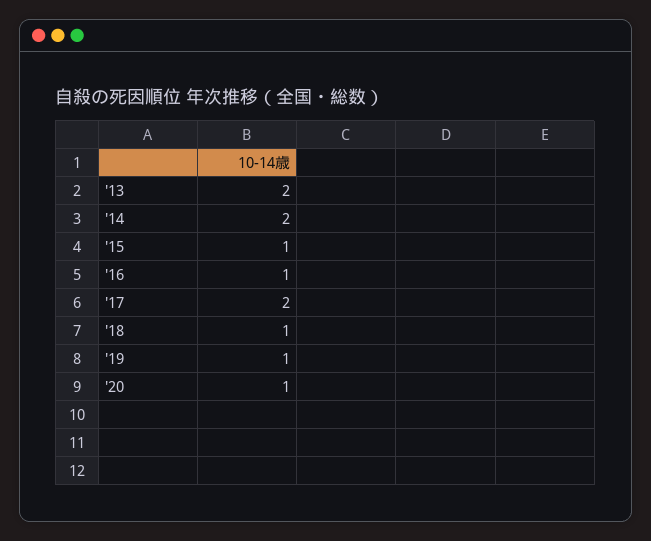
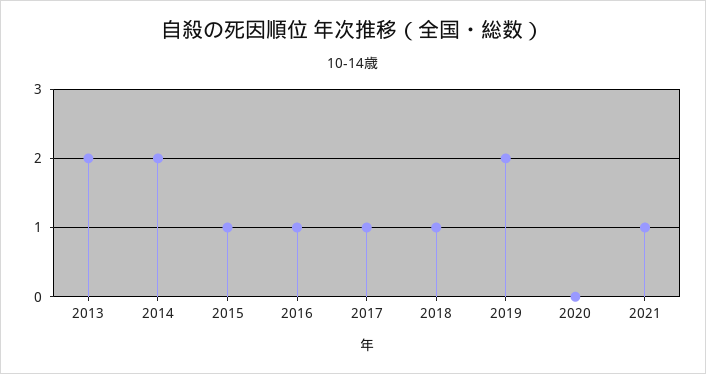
'17: 2 -> 1
'19: 1 -> 2
'20: 1 -> 0
2021: none -> 1

